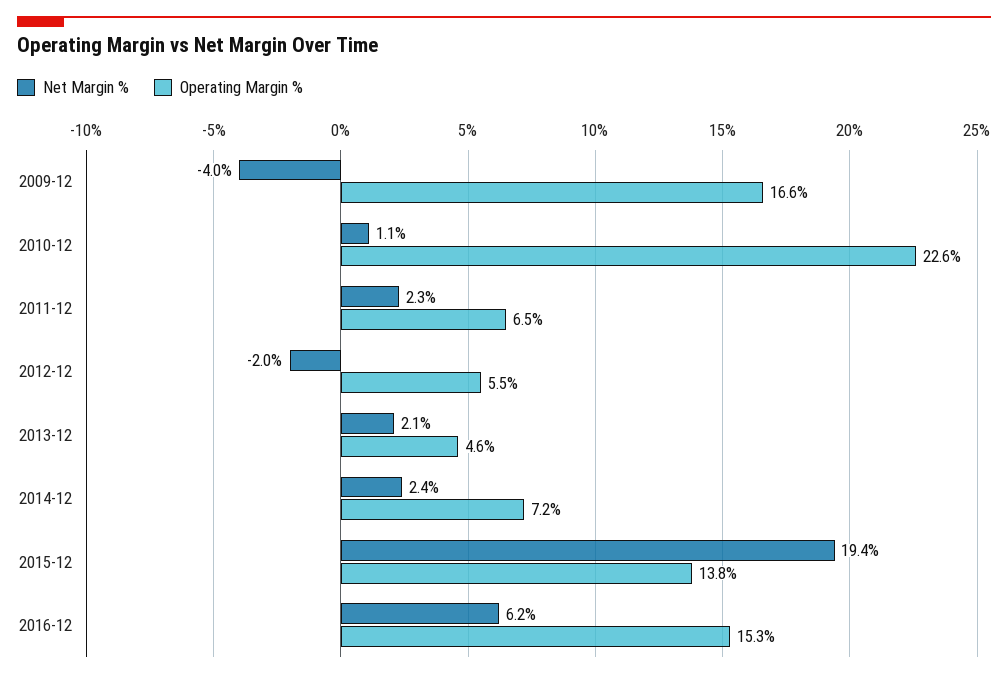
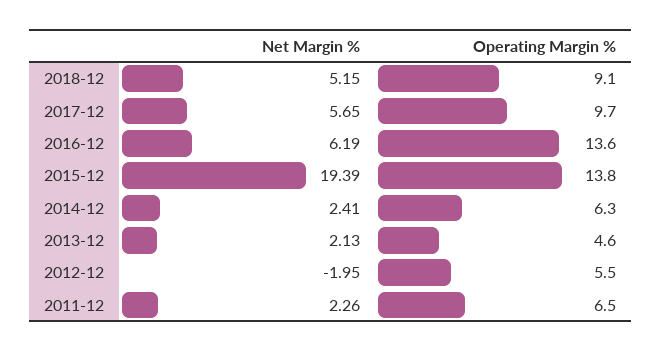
Net Margin %, 2009-12: -4 -> none
Operating Margin %, 2009-12: 16.6 -> none
Net Margin %, 2010-12: 1.1 -> none
Operating Margin %, 2010-12: 22.6 -> none
Operating Margin %, 2014-12: 7.2 -> 6.3
Operating Margin %, 2016-12: 15.3 -> 13.6
Net Margin %, 2018-12: none -> 5.15
Operating Margin %, 2018-12: none -> 9.1
Net Margin %, 2017-12: none -> 5.65
Operating Margin %, 2017-12: none -> 9.7

